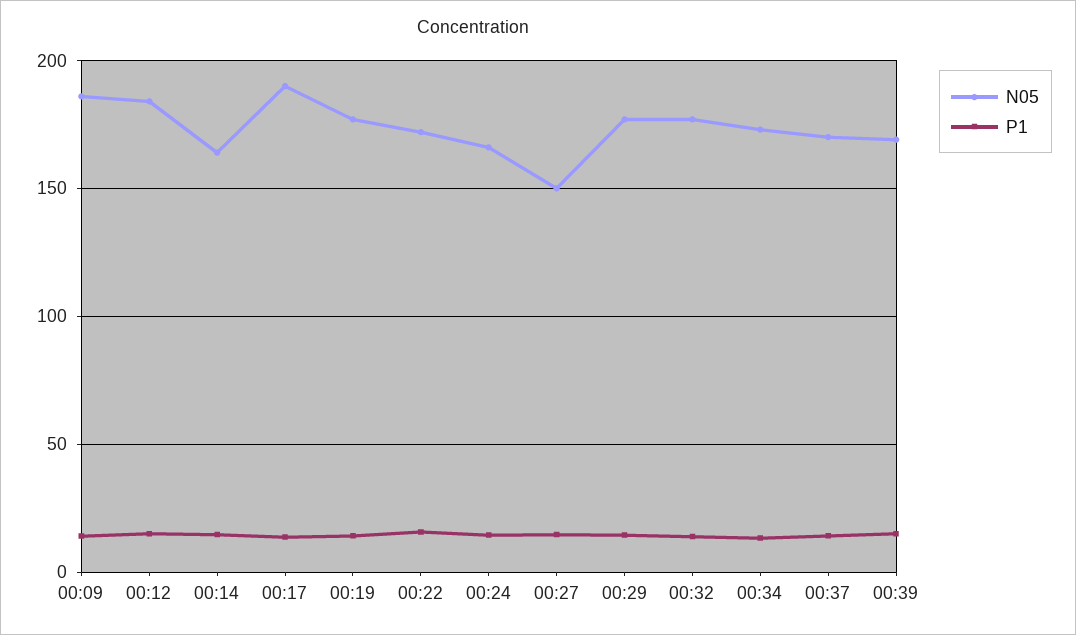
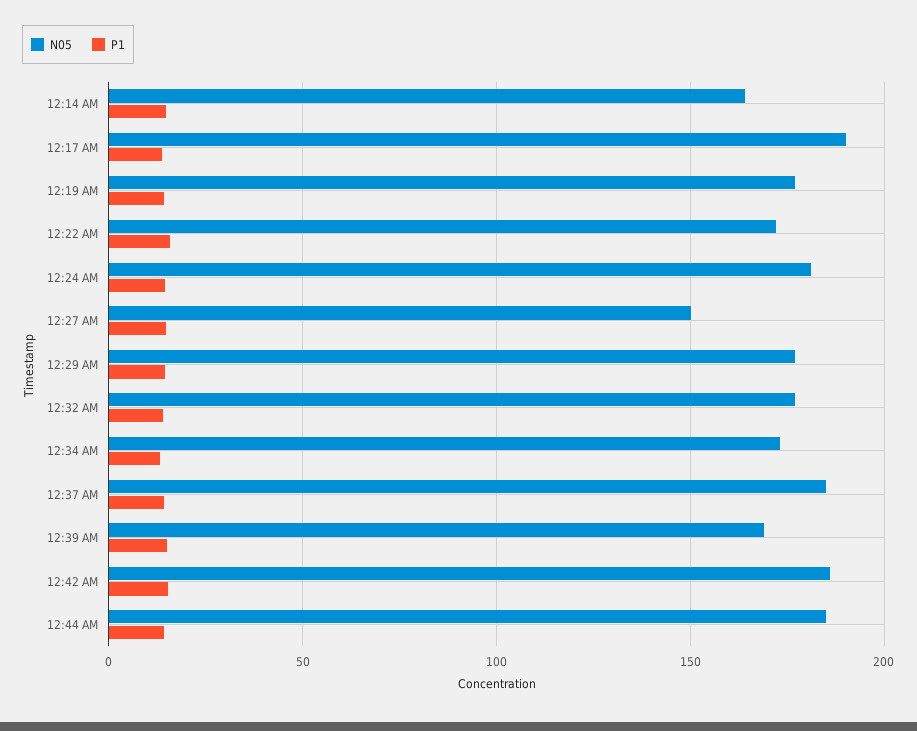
N05, 00:09: 185 -> none
P1, 00:09: 15 -> none
N05, 00:12: 185 -> none
P1, 00:12: 15 -> none
N05, 00:24: 165 -> 180
N05, 00:37: 170 -> 185
N05, 12:42 AM: none -> 185
P1, 12:42 AM: none -> 15
N05, 12:44 AM: none -> 185
P1, 12:44 AM: none -> 15

